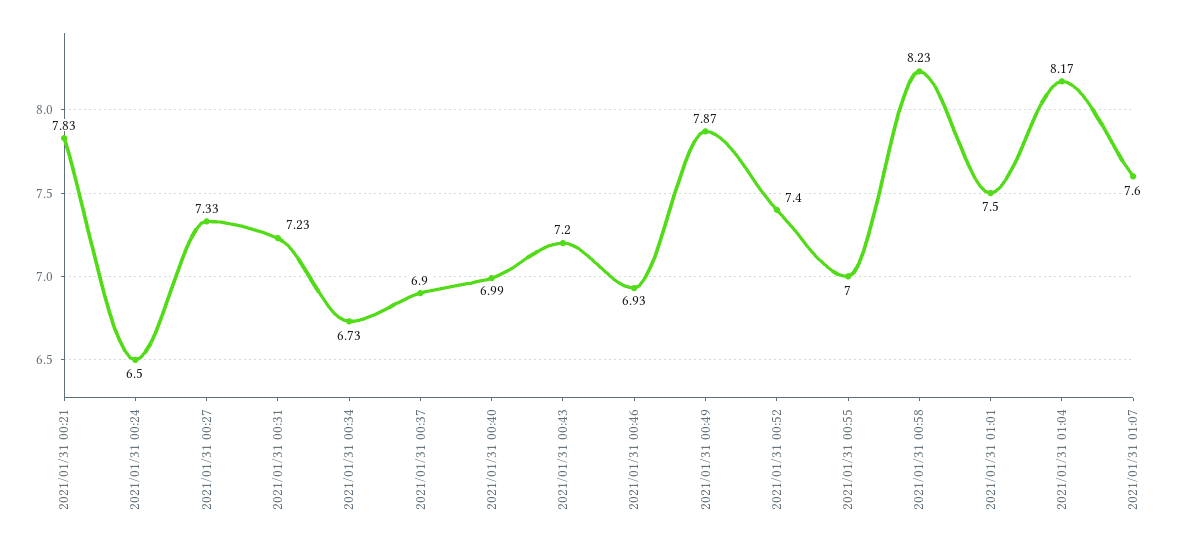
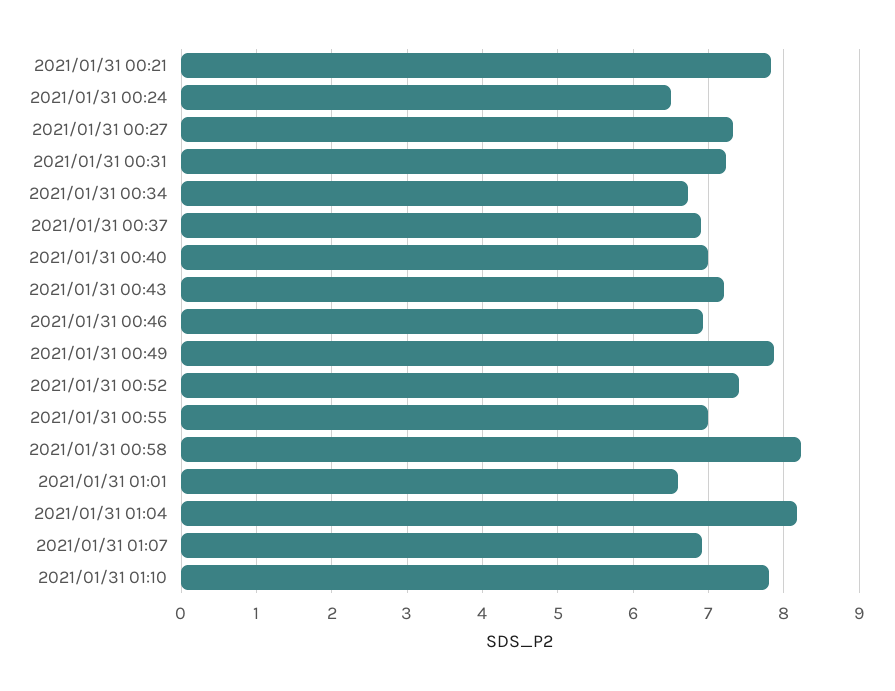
2021/01/31 01:01: 7.5 -> 6.6
2021/01/31 01:07: 7.6 -> 6.9
2021/01/31 01:10: none -> 7.8

